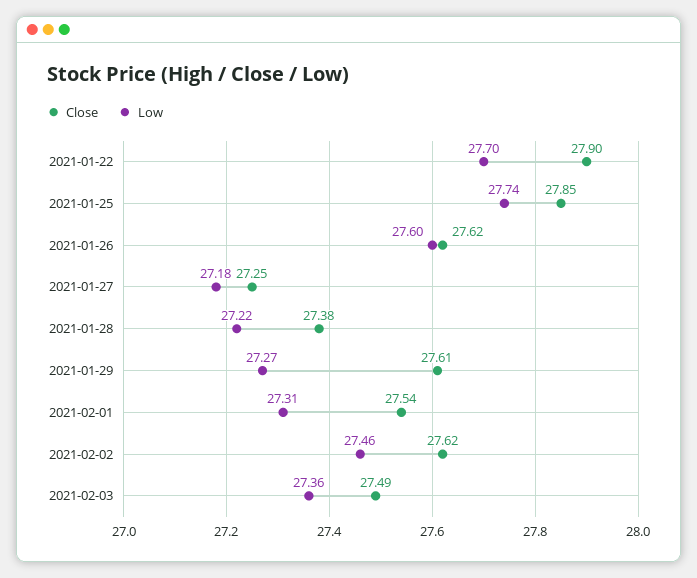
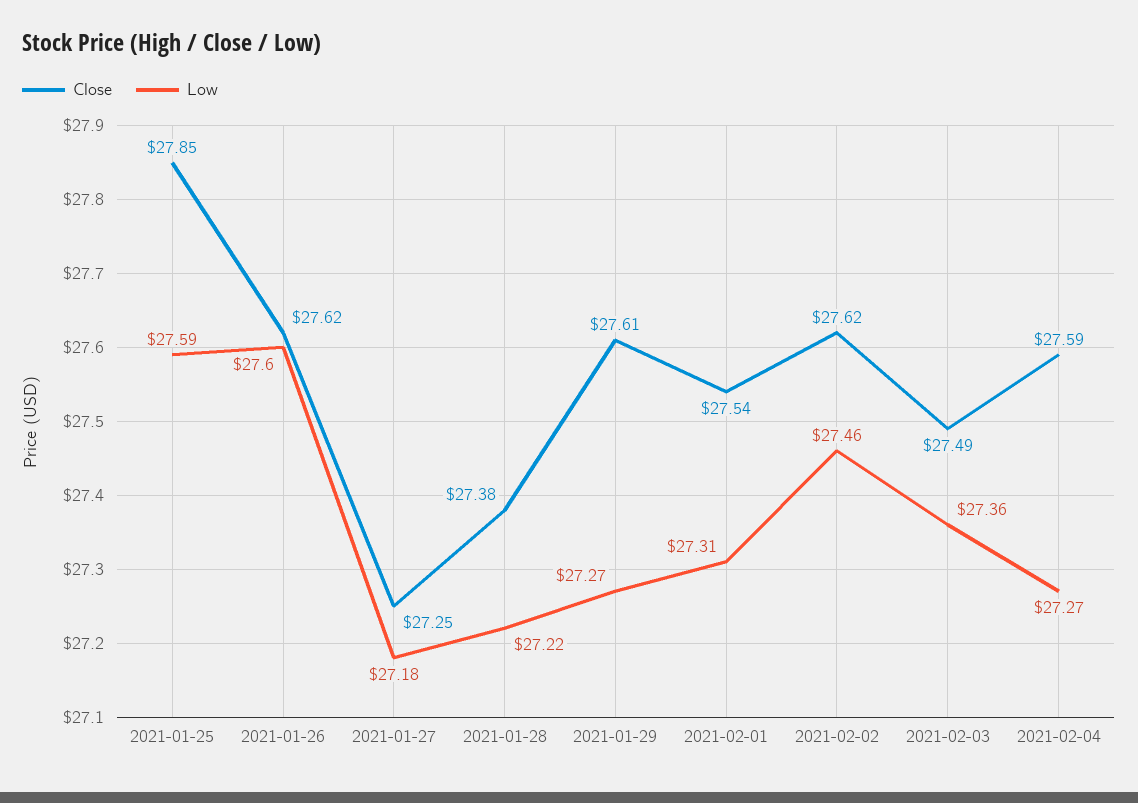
Close, 2021-01-22: 27.9 -> none
Low, 2021-01-22: 27.7 -> none
Low, 2021-01-25: 27.74 -> 27.59
Close, 2021-02-04: none -> 27.59
Low, 2021-02-04: none -> 27.27

